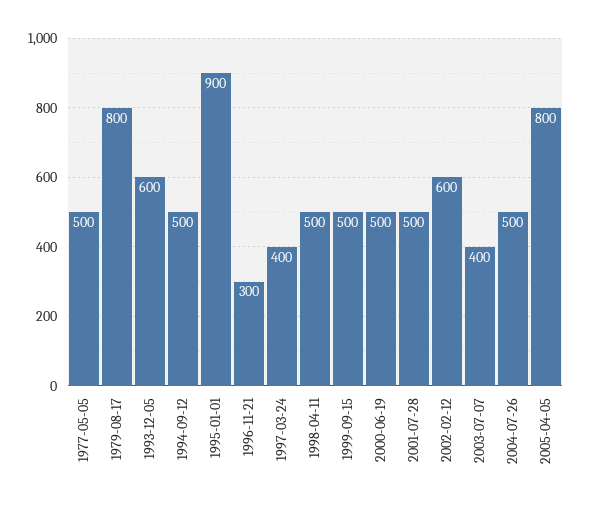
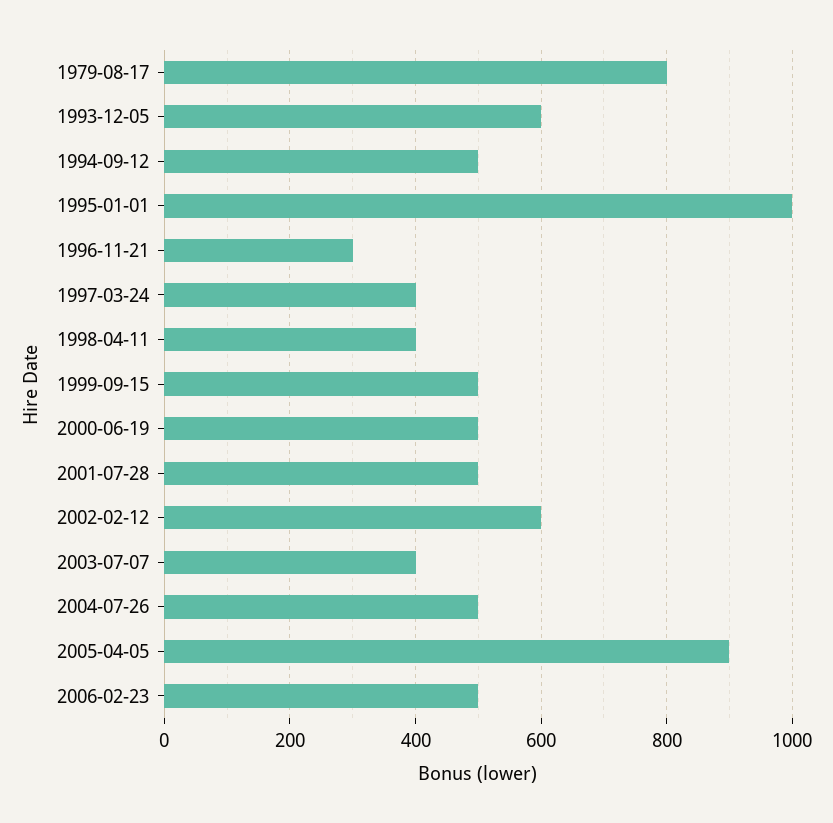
1977-05-05: 500 -> none
1995-01-01: 900 -> 1000
1998-04-11: 500 -> 400
2005-04-05: 800 -> 900
2006-02-23: none -> 500

